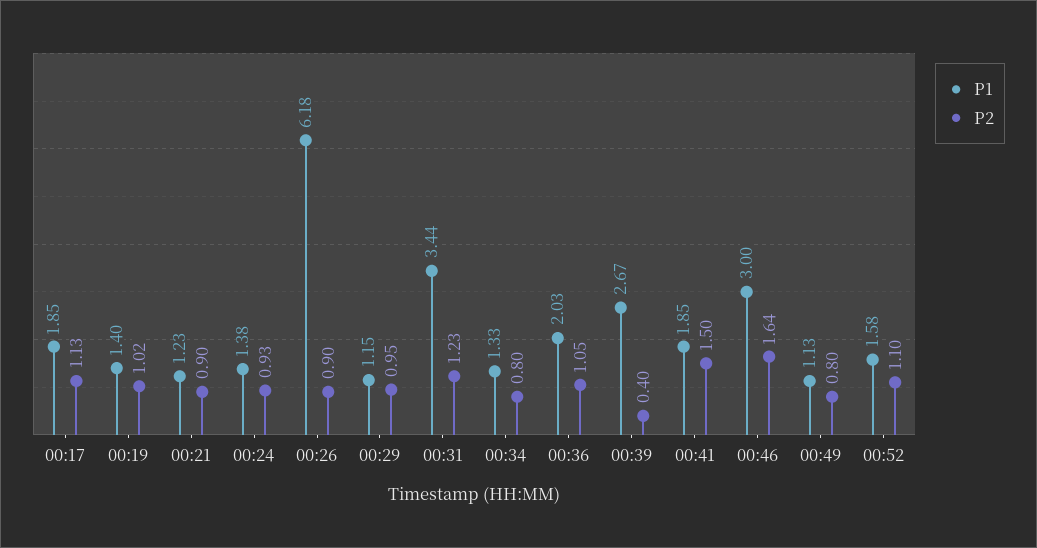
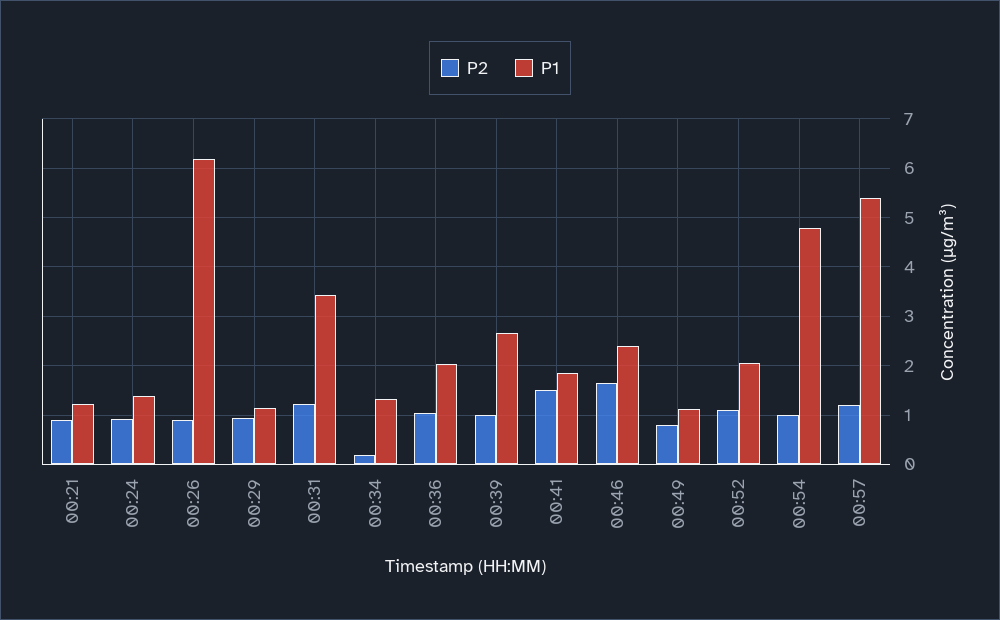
P1, 00:17: 1.85 -> none
P2, 00:17: 1.13 -> none
P1, 00:19: 1.4 -> none
P2, 00:19: 1.02 -> none
P2, 00:34: 0.8 -> 0.2
P2, 00:39: 0.4 -> 1
P1, 00:46: 3 -> 2.4
P1, 00:52: 1.58 -> 2
P2, 00:54: none -> 1
P1, 00:54: none -> 4.8
P2, 00:57: none -> 1.2
P1, 00:57: none -> 5.4

